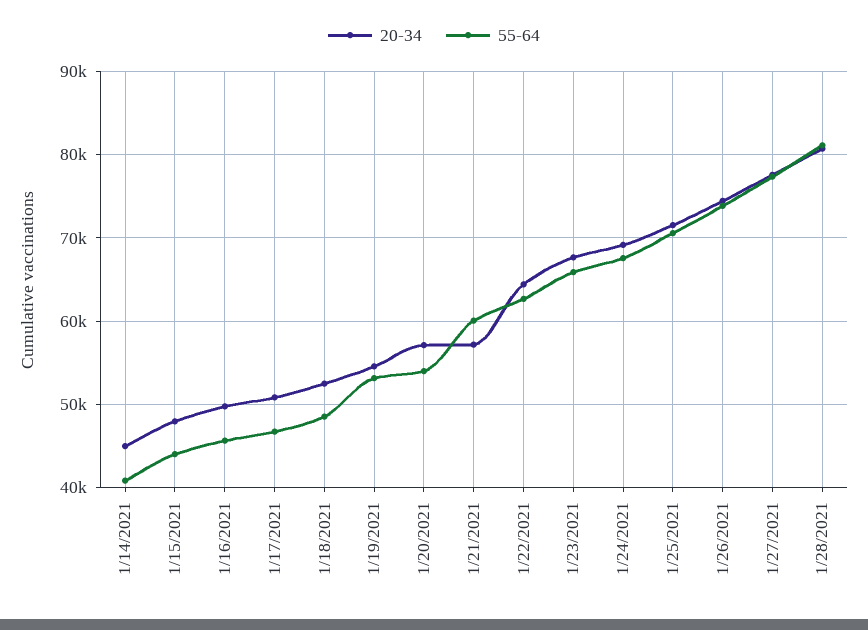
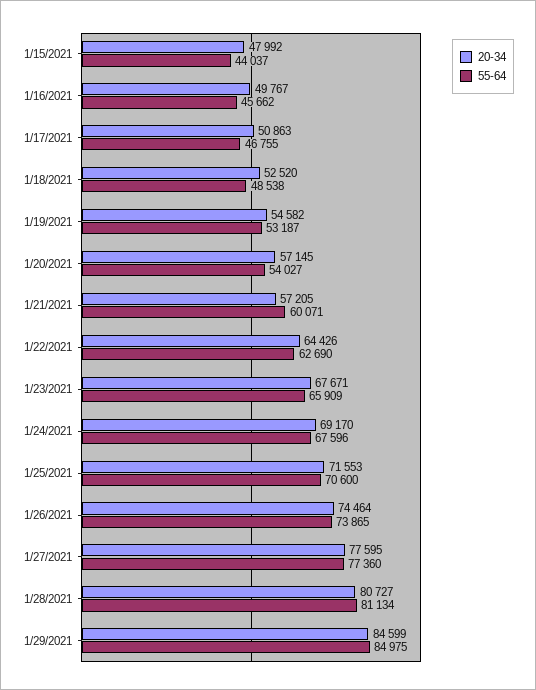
20-34, 1/14/2021: 45000 -> none
55-64, 1/14/2021: 41000 -> none
20-34, 1/29/2021: none -> 84599
55-64, 1/29/2021: none -> 84975

